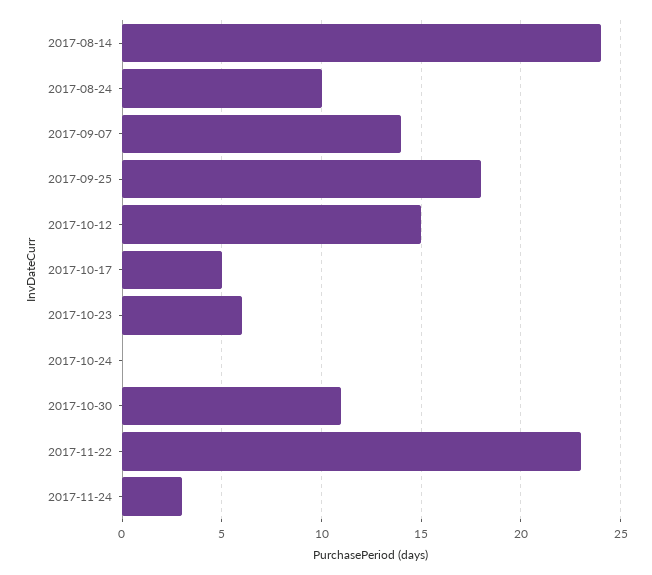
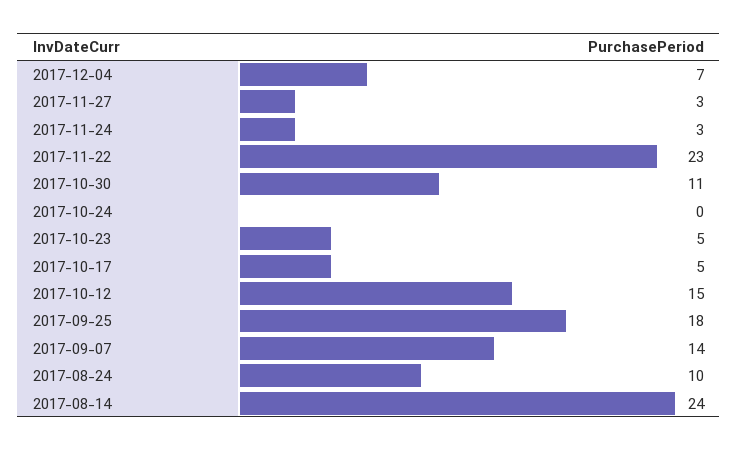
2017-10-23: 6 -> 5
2017-12-04: none -> 7
2017-11-27: none -> 3

